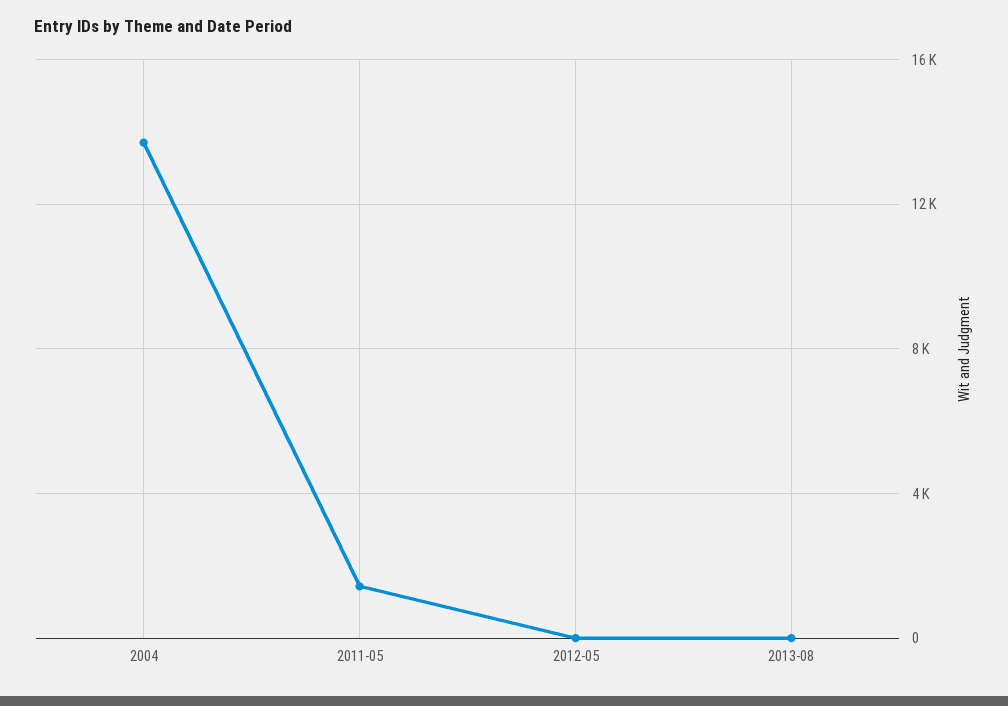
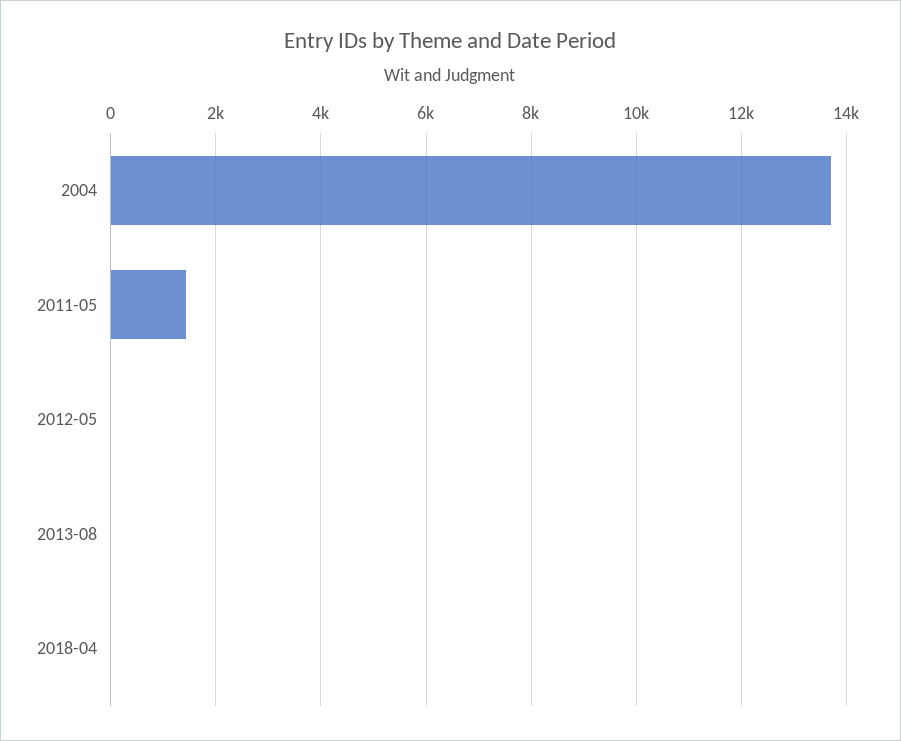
2018-04: none -> 0

